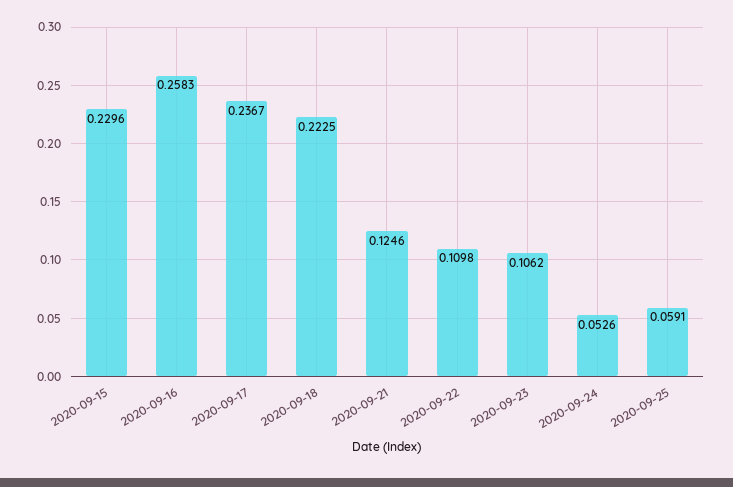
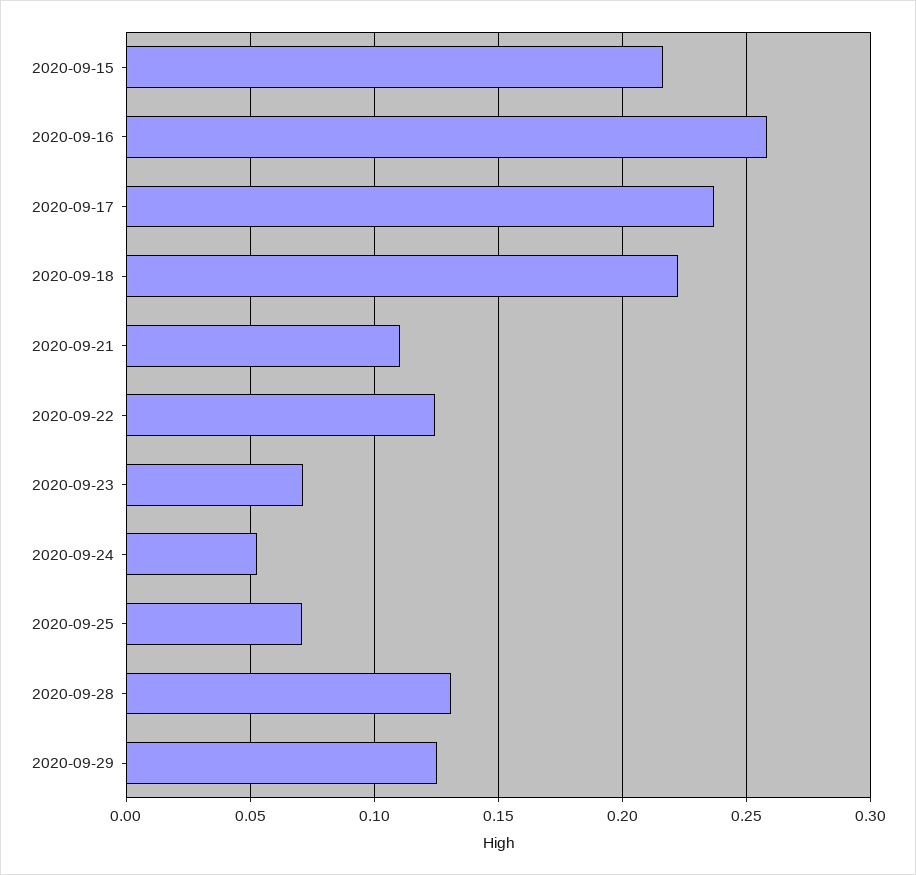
2020-09-15: 0.2296 -> 0.215
2020-09-21: 0.1246 -> 0.11
2020-09-22: 0.1098 -> 0.125
2020-09-23: 0.1062 -> 0.07
2020-09-25: 0.0591 -> 0.07
2020-09-28: none -> 0.13
2020-09-29: none -> 0.125

